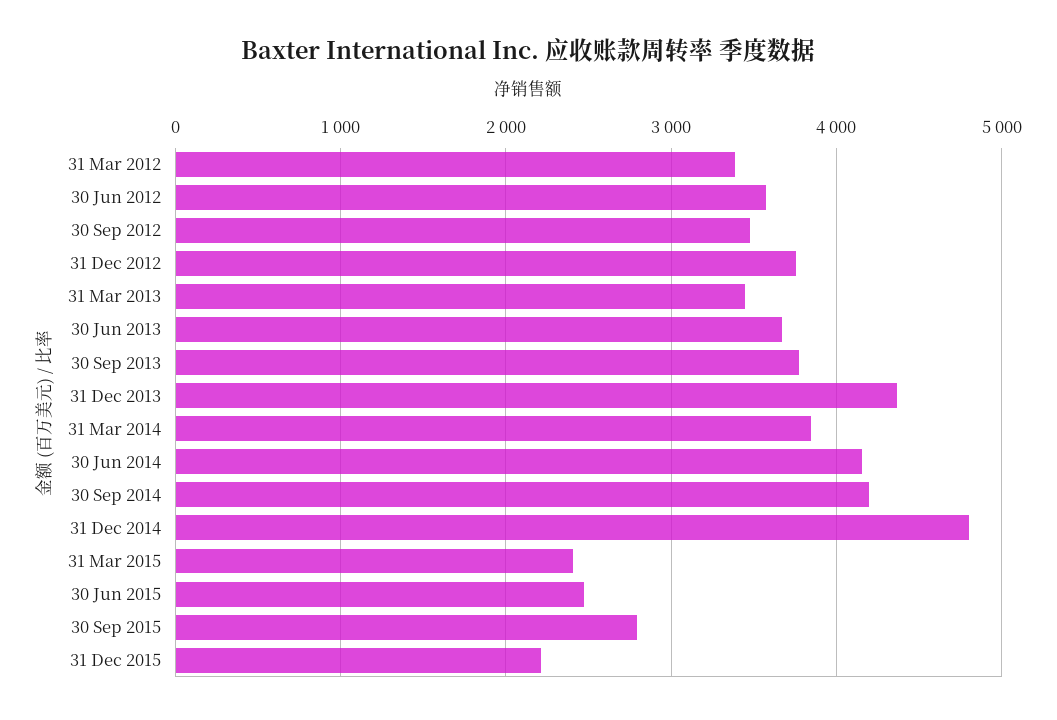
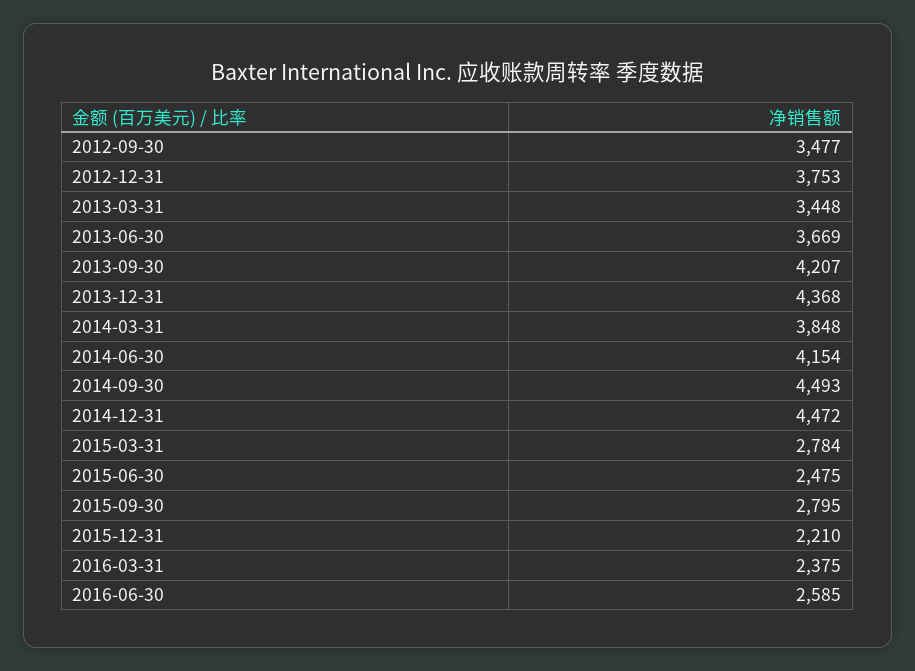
31 Mar 2012: 3400 -> none
30 Jun 2012: 3600 -> none
30 Sep 2013: 3800 -> 4207
30 Sep 2014: 4200 -> 4493
31 Dec 2014: 4800 -> 4472
31 Mar 2015: 2400 -> 2784
2016-03-31: none -> 2375
2016-06-30: none -> 2585

